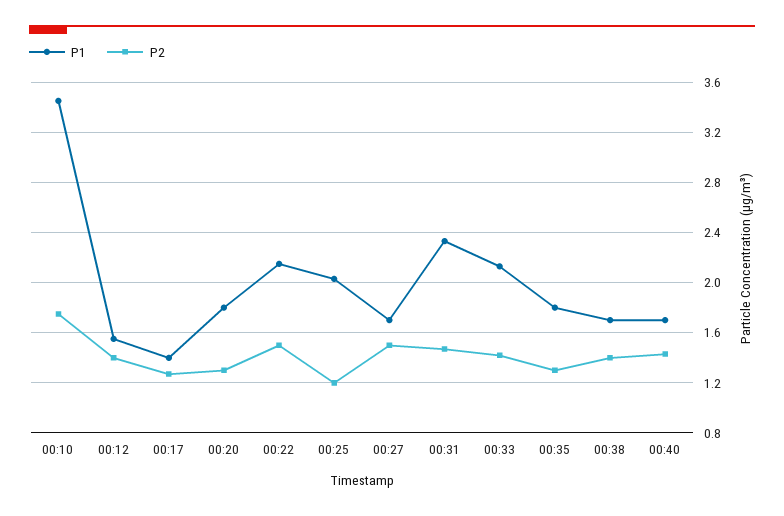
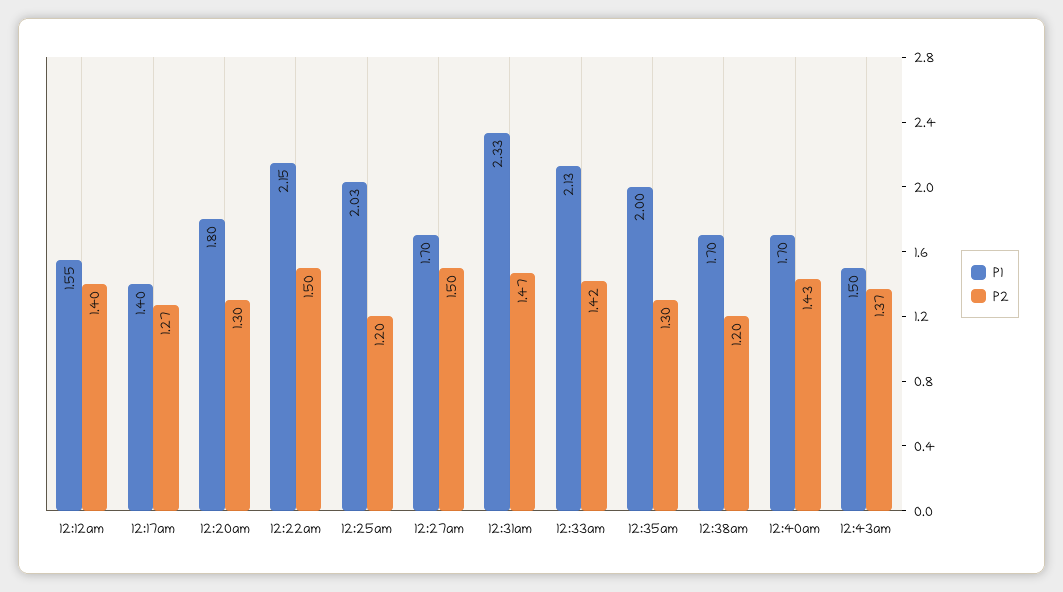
P1, 00:10: 3.45 -> none
P2, 00:10: 1.75 -> none
P1, 00:35: 1.8 -> 2
P2, 00:38: 1.4 -> 1.2
P1, 12:43am: none -> 1.5
P2, 12:43am: none -> 1.37

